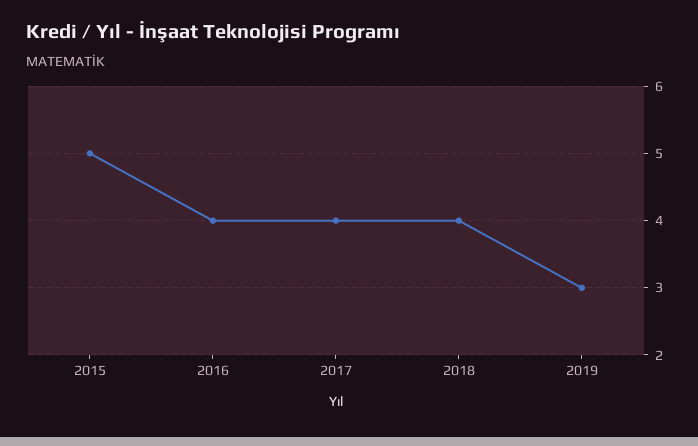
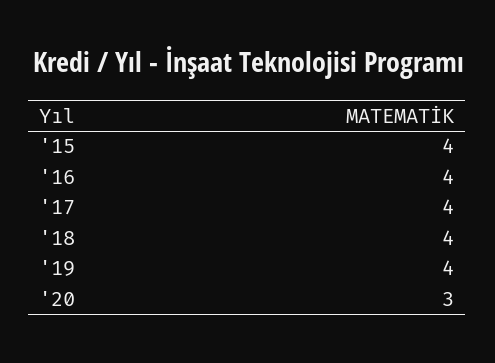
2015: 5 -> 4
2019: 3 -> 4
'20: none -> 3

